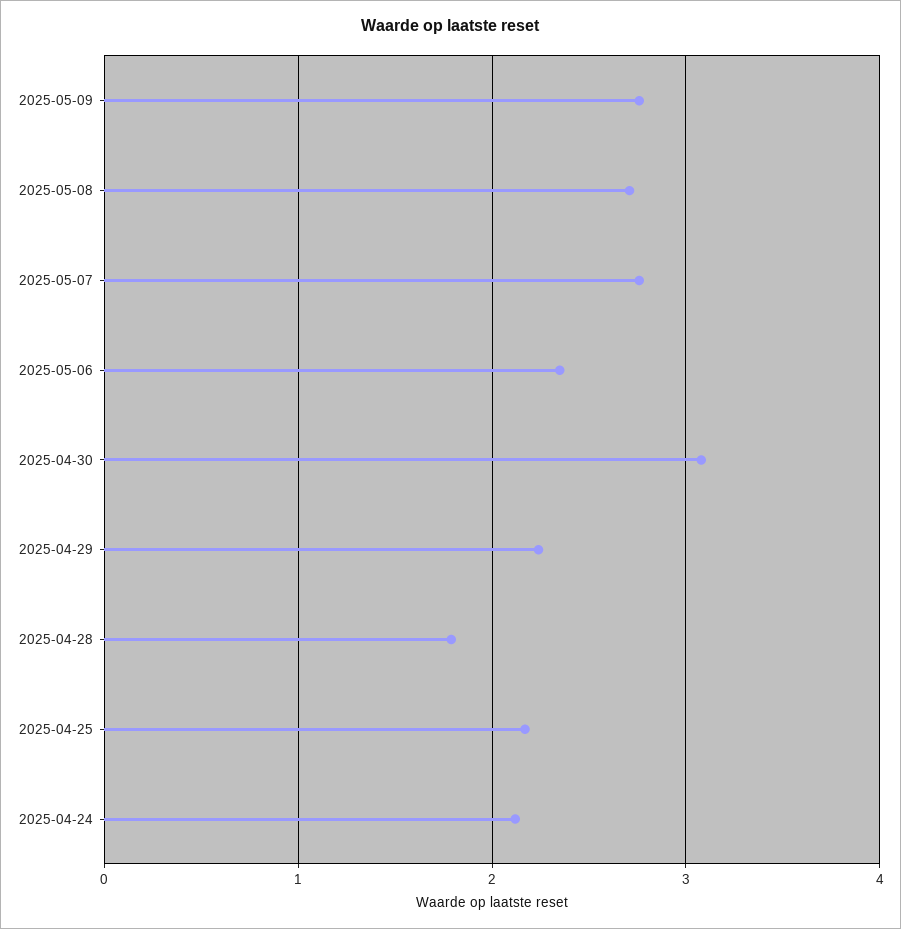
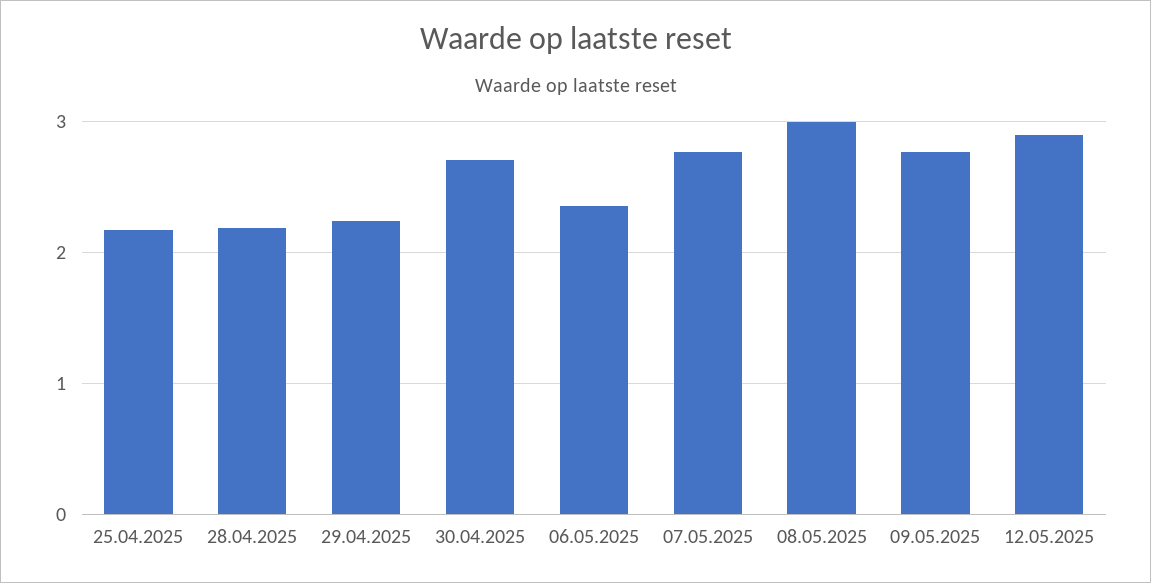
2025-05-08: 2.7 -> 3
2025-04-30: 3.1 -> 2.7
2025-04-28: 1.8 -> 2.2
2025-04-24: 2.1 -> none
12.05.2025: none -> 2.9

